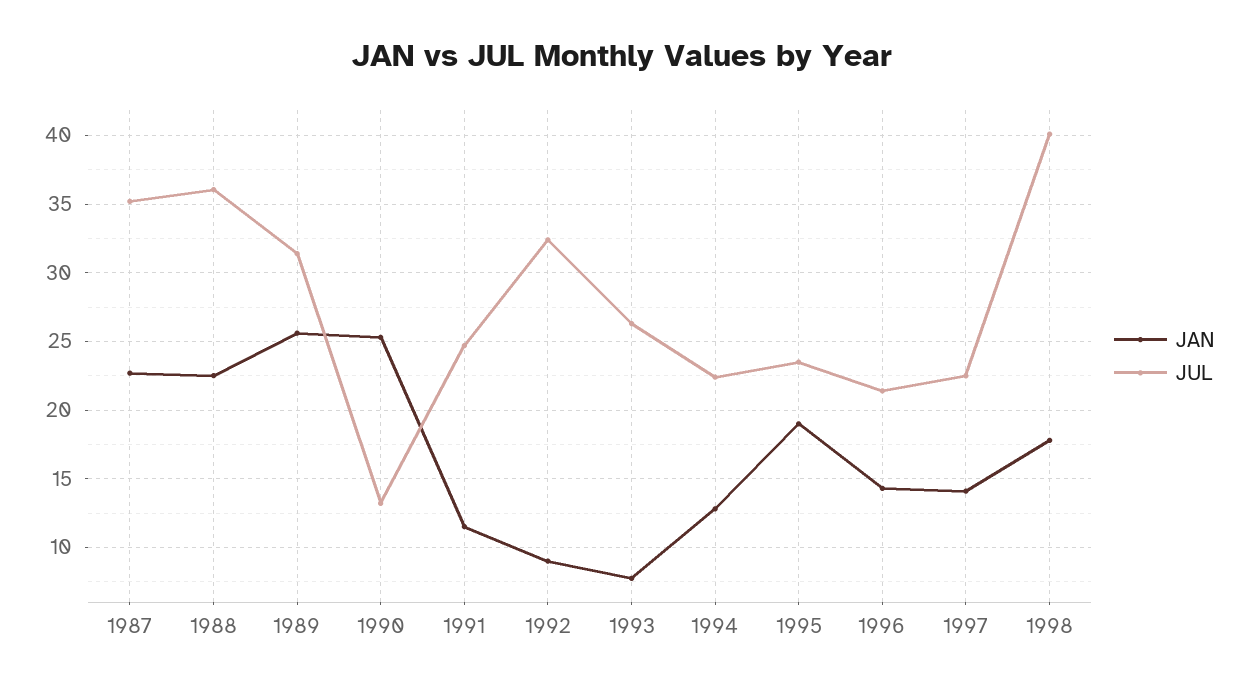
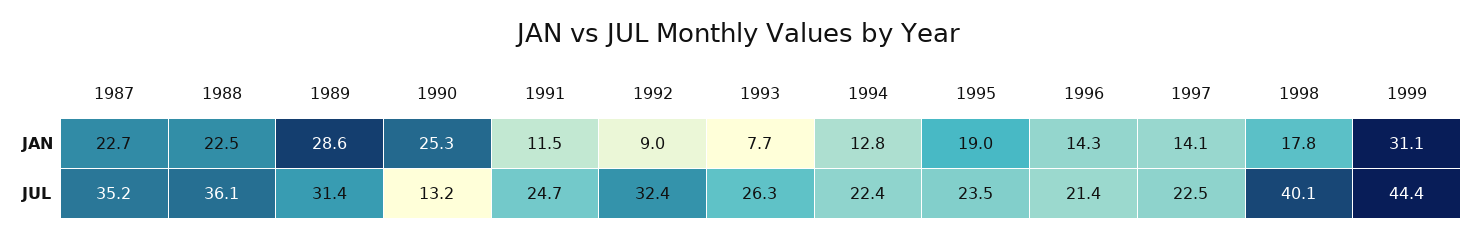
JAN, 1989: 25.5 -> 28.6
JAN, 1999: none -> 31.1
JUL, 1999: none -> 44.4

